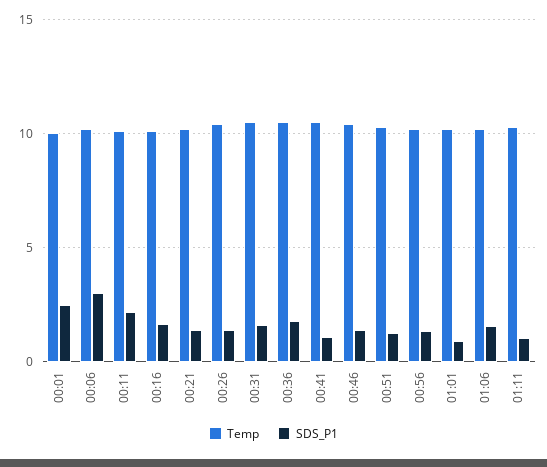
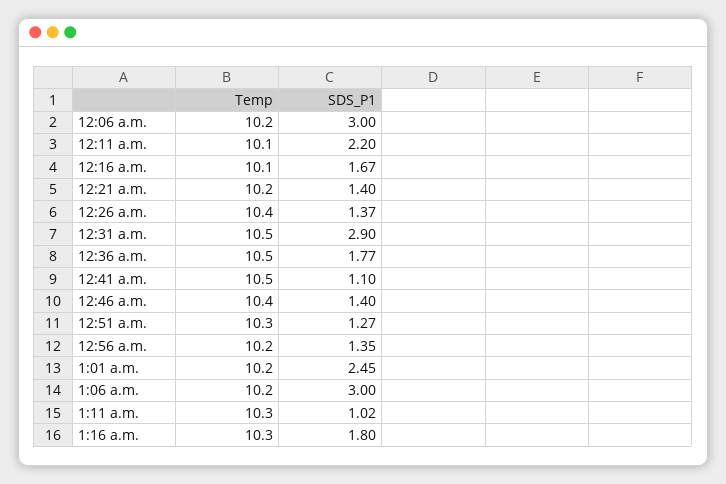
Temp, 00:01: 10 -> none
SDS_P1, 00:01: 2.5 -> none
SDS_P1, 00:31: 1.5 -> 2.9
SDS_P1, 01:01: 1 -> 2.45
SDS_P1, 01:06: 1.5 -> 3
Temp, 1:16 a.m.: none -> 10.3
SDS_P1, 1:16 a.m.: none -> 1.8

